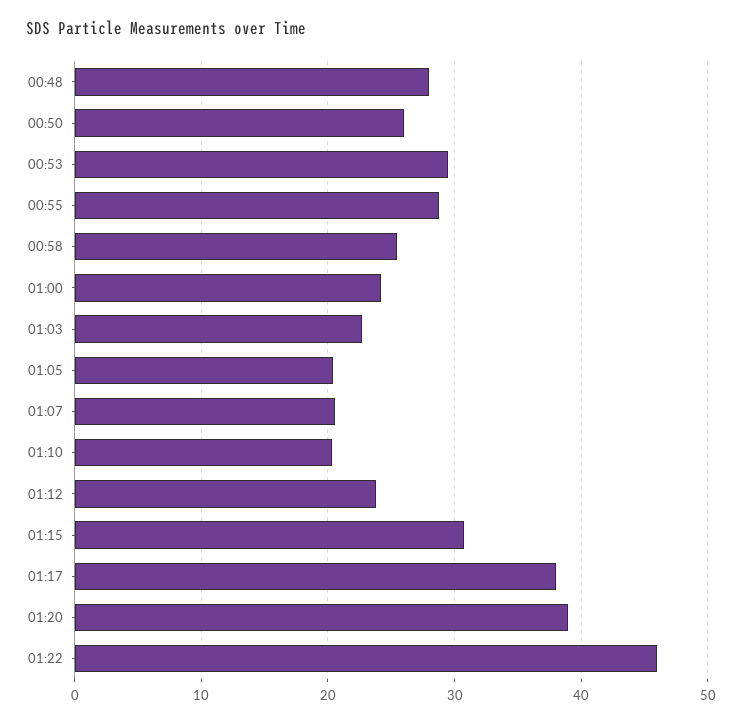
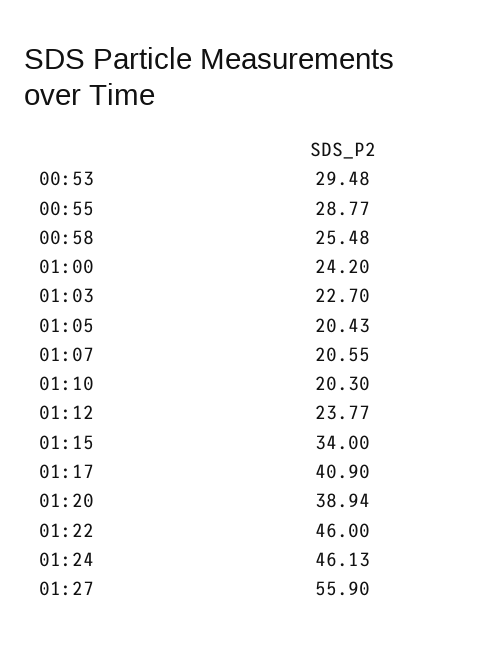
00:48: 28 -> none
00:50: 26 -> none
01:15: 31 -> 34
01:17: 38 -> 40.9
01:24: none -> 46.13
01:27: none -> 55.9

